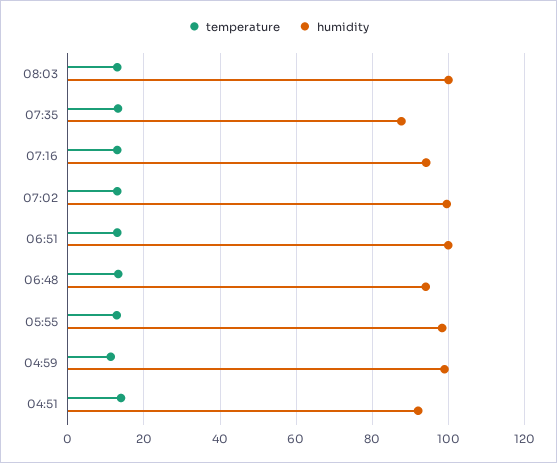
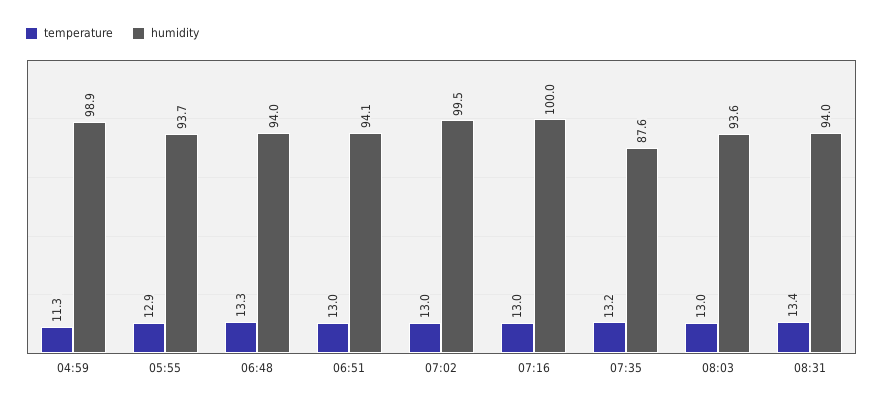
humidity, 08:03: 100 -> 93.6
humidity, 07:16: 94 -> 100
humidity, 06:51: 100 -> 94.1
humidity, 05:55: 98 -> 93.7
temperature, 04:51: 14 -> none
humidity, 04:51: 92 -> none
temperature, 08:31: none -> 13.4
humidity, 08:31: none -> 94

